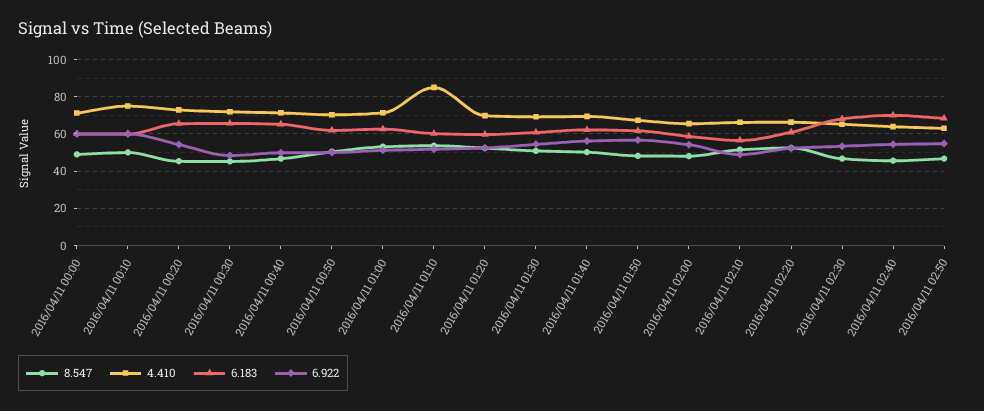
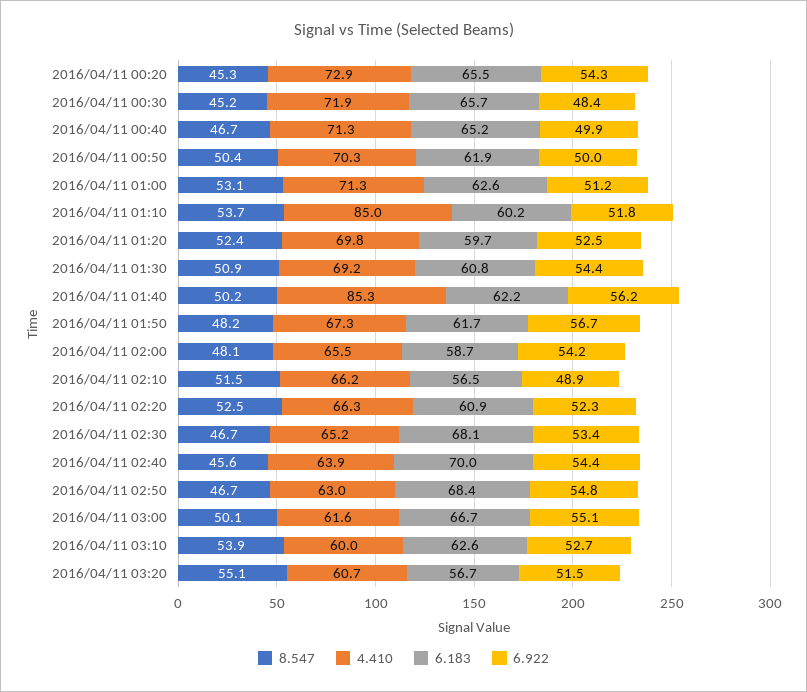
8.547, 2016/04/11 00:00: 50 -> none
4.410, 2016/04/11 00:00: 70 -> none
6.183, 2016/04/11 00:00: 60 -> none
6.922, 2016/04/11 00:00: 60 -> none
8.547, 2016/04/11 00:10: 50 -> none
4.410, 2016/04/11 00:10: 75 -> none
6.183, 2016/04/11 00:10: 60 -> none
6.922, 2016/04/11 00:10: 60 -> none
4.410, 2016/04/11 01:40: 70 -> 85.3
8.547, 2016/04/11 03:00: none -> 50.1
4.410, 2016/04/11 03:00: none -> 61.6
6.183, 2016/04/11 03:00: none -> 66.7
6.922, 2016/04/11 03:00: none -> 55.1
8.547, 2016/04/11 03:10: none -> 53.9
4.410, 2016/04/11 03:10: none -> 60
6.183, 2016/04/11 03:10: none -> 62.6
6.922, 2016/04/11 03:10: none -> 52.7
8.547, 2016/04/11 03:20: none -> 55.1
4.410, 2016/04/11 03:20: none -> 60.7
6.183, 2016/04/11 03:20: none -> 56.7
6.922, 2016/04/11 03:20: none -> 51.5

